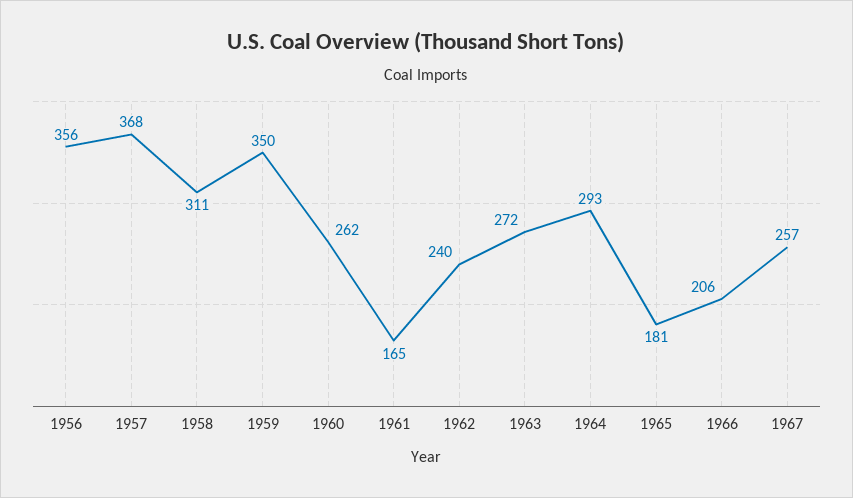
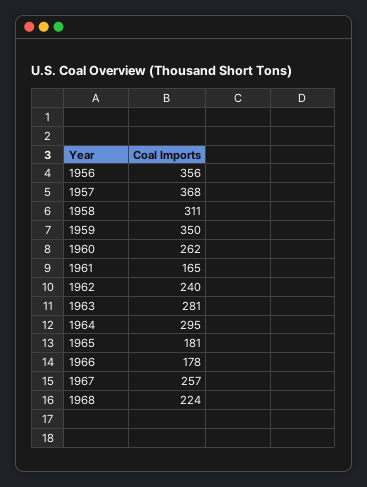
1963: 272 -> 281
1964: 293 -> 295
1966: 206 -> 178
1968: none -> 224

